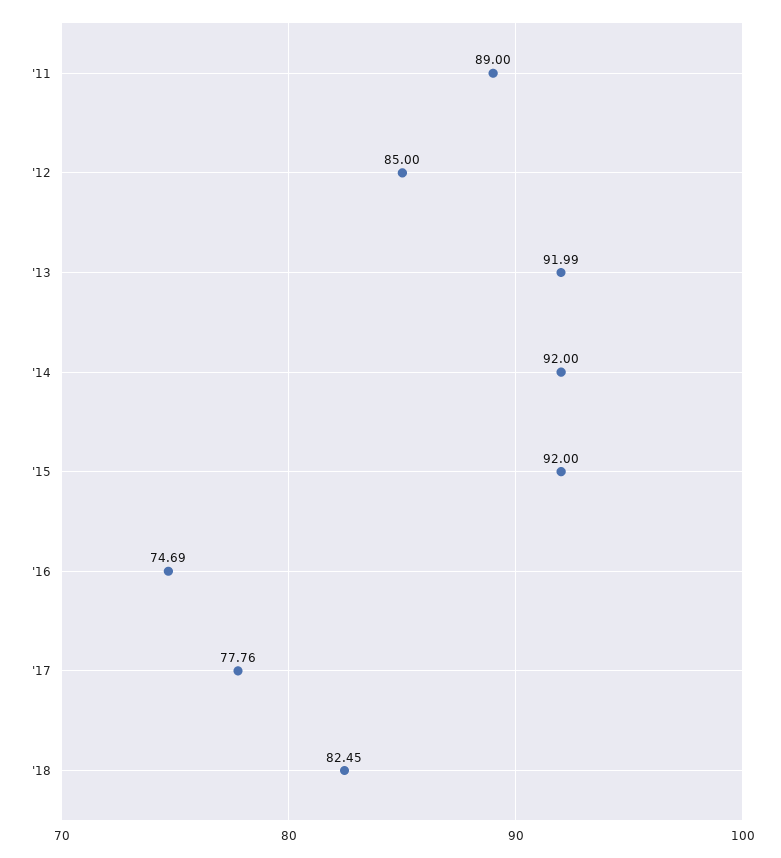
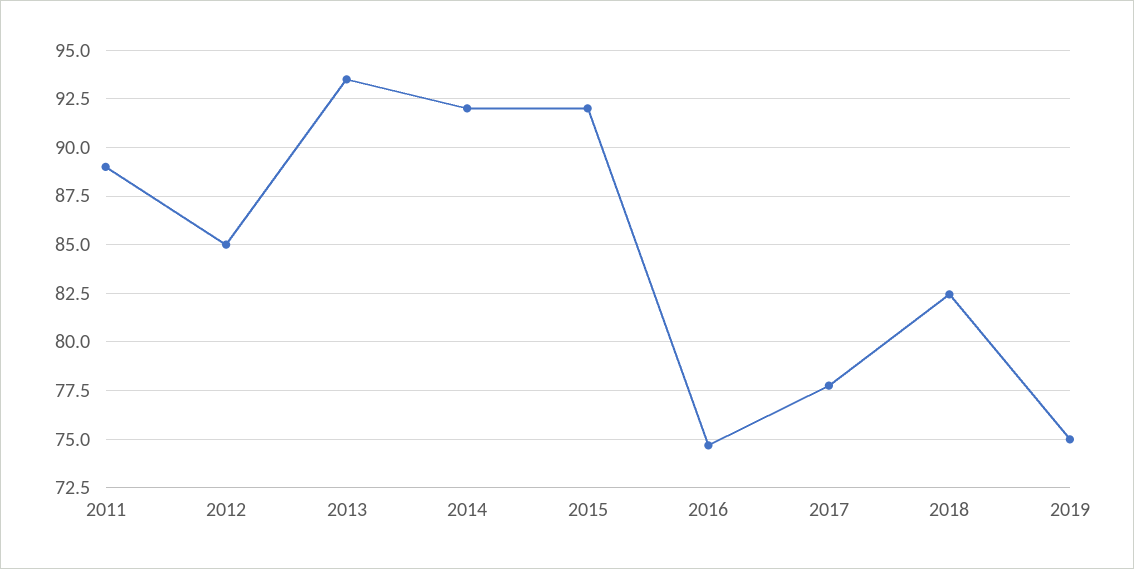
'13: 91.99 -> 93.5
2019: none -> 75

